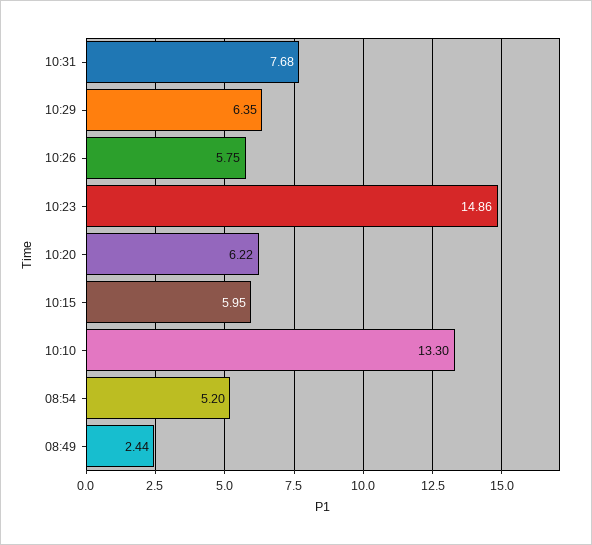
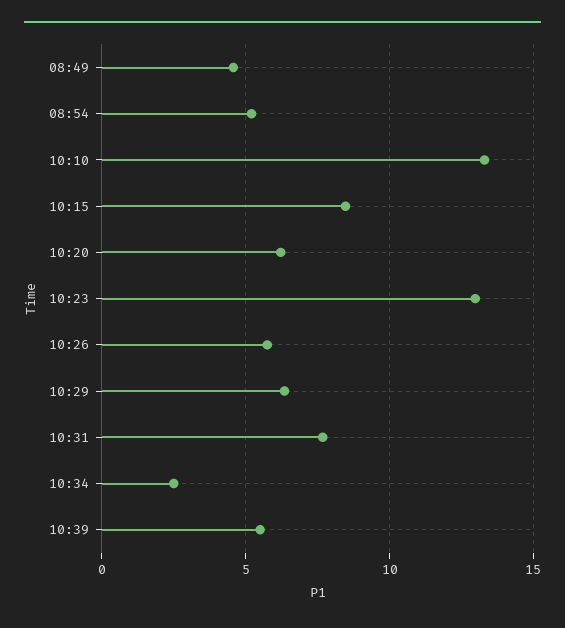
10:23: 14.86 -> 13
10:15: 5.95 -> 8.5
08:49: 2.44 -> 4.5
10:34: none -> 2.5
10:39: none -> 5.5

